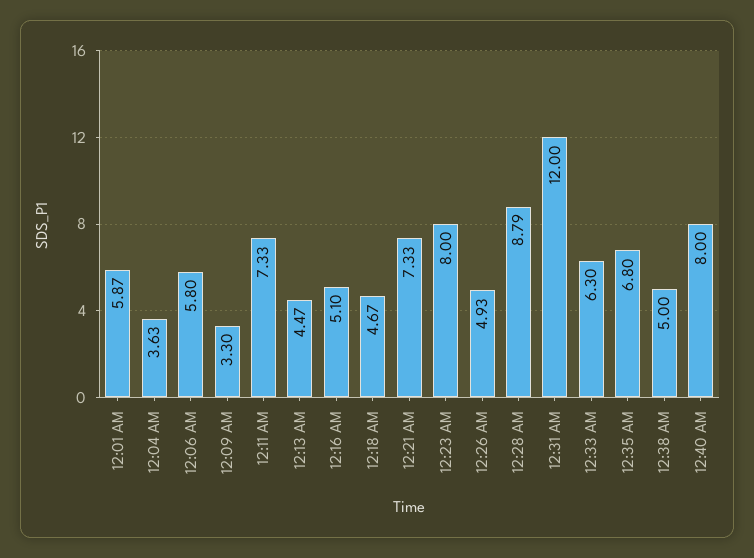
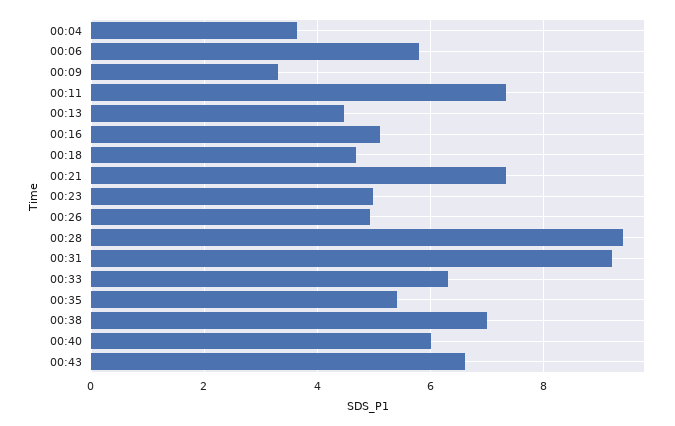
12:01 AM: 5.87 -> none
12:23 AM: 8 -> 5
12:28 AM: 8.79 -> 9.4
12:31 AM: 12 -> 9.2
12:35 AM: 6.8 -> 5.4
12:38 AM: 5 -> 7
12:40 AM: 8 -> 6
00:43: none -> 6.6

